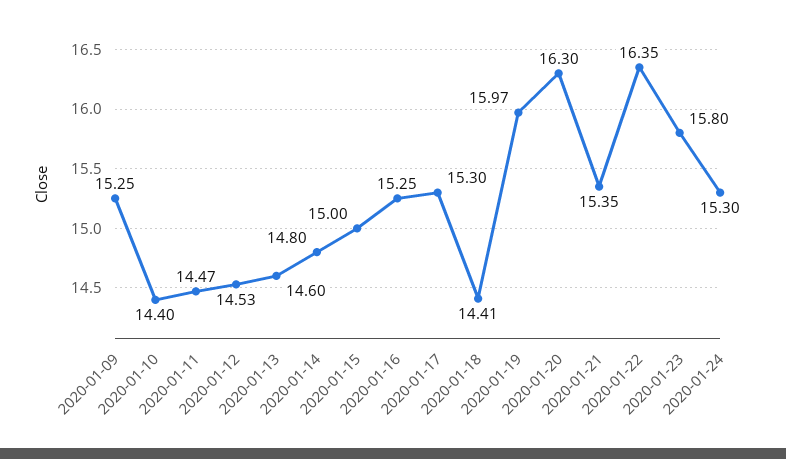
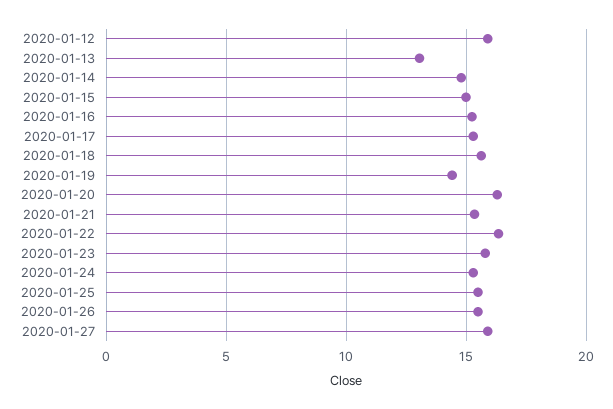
2020-01-09: 15.25 -> none
2020-01-10: 14.4 -> none
2020-01-11: 14.47 -> none
2020-01-12: 14.53 -> 16
2020-01-13: 14.6 -> 13
2020-01-18: 14.41 -> 15.5
2020-01-19: 15.97 -> 14.5
2020-01-25: none -> 15.5
2020-01-26: none -> 15.5
2020-01-27: none -> 16

